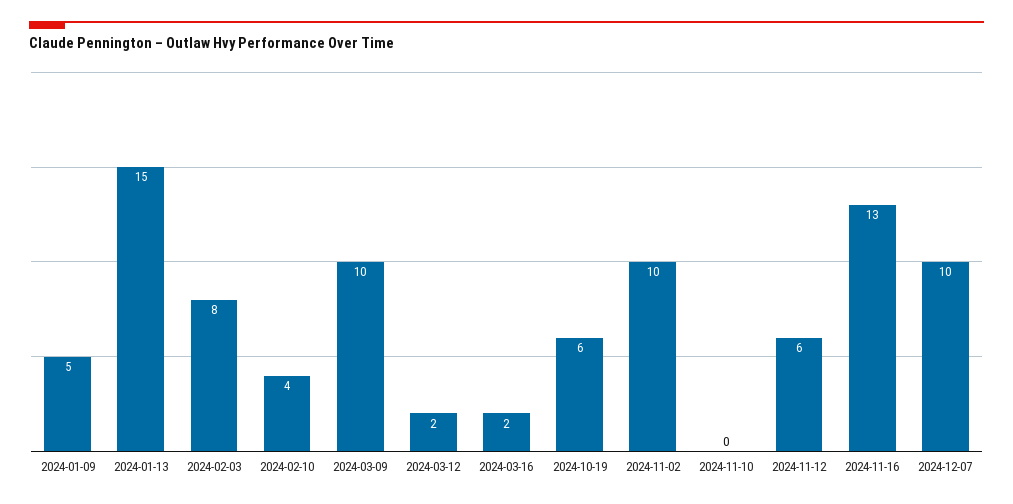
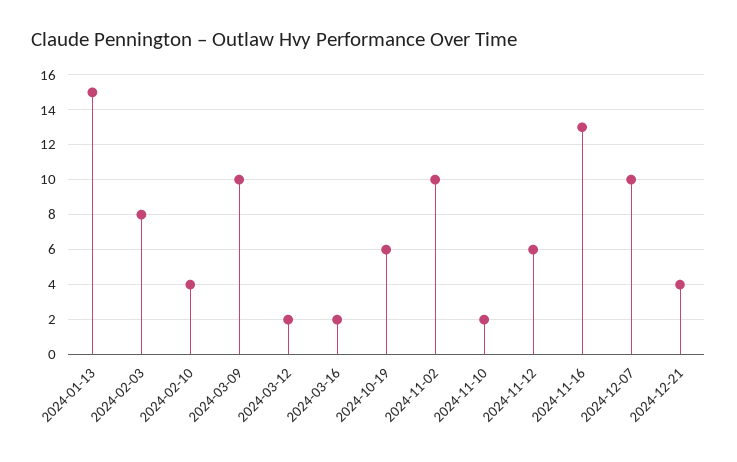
2024-01-09: 5 -> none
2024-11-10: 0 -> 2
2024-12-21: none -> 4

